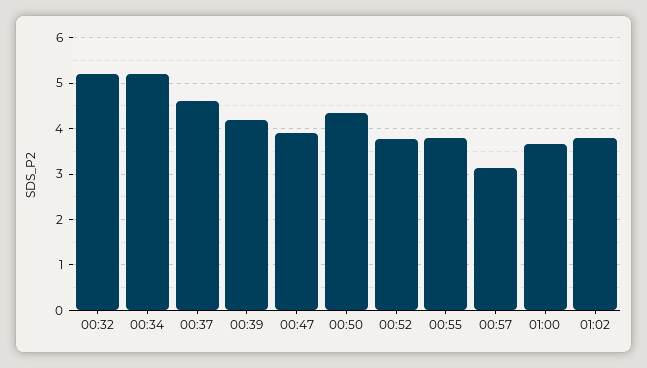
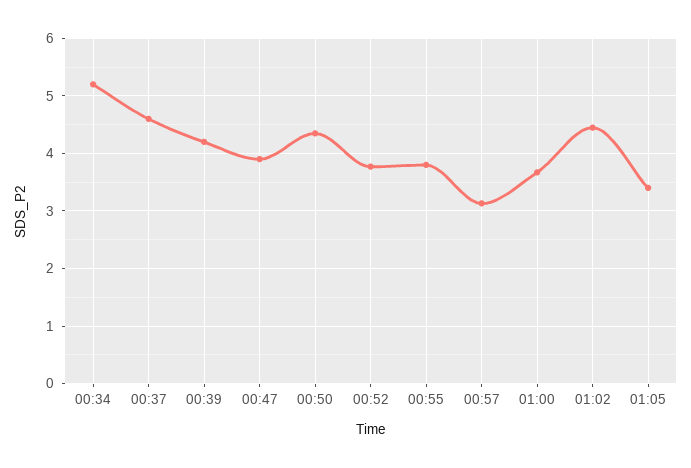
00:32: 5.2 -> none
01:02: 3.8 -> 4.4
01:05: none -> 3.4

